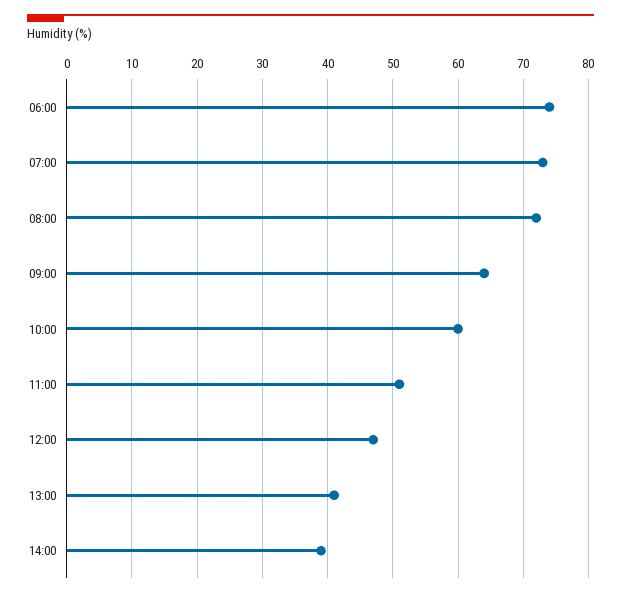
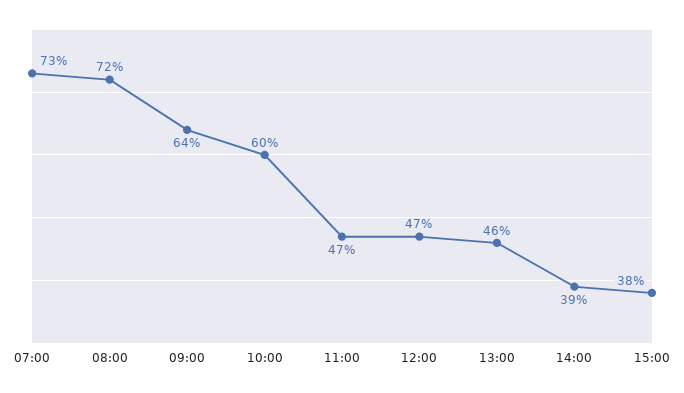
06:00: 74 -> none
11:00: 51 -> 47
13:00: 41 -> 46
15:00: none -> 38

